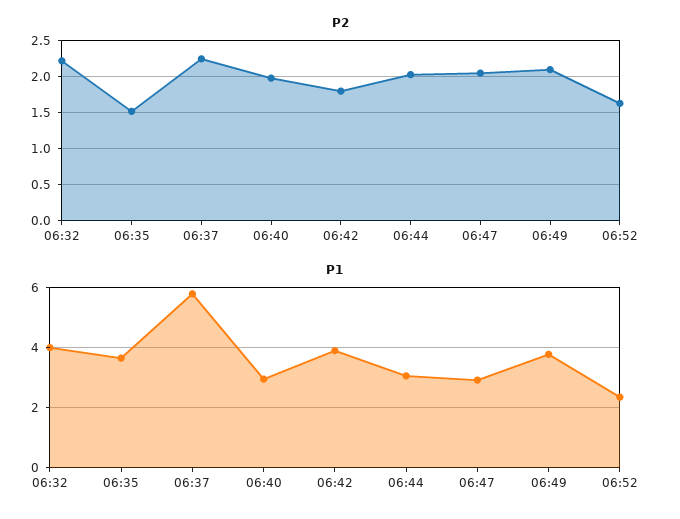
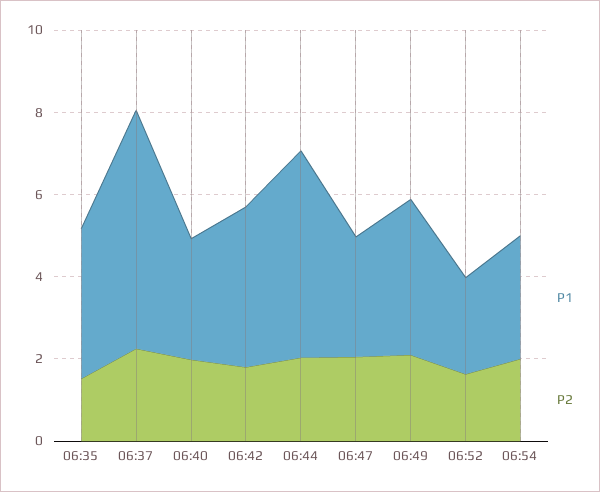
P2, 06:32: 2.2 -> none
P1, 06:32: 4 -> none
P1, 06:44: 3 -> 5
P1, 06:54: none -> 3
P2, 06:54: none -> 2

